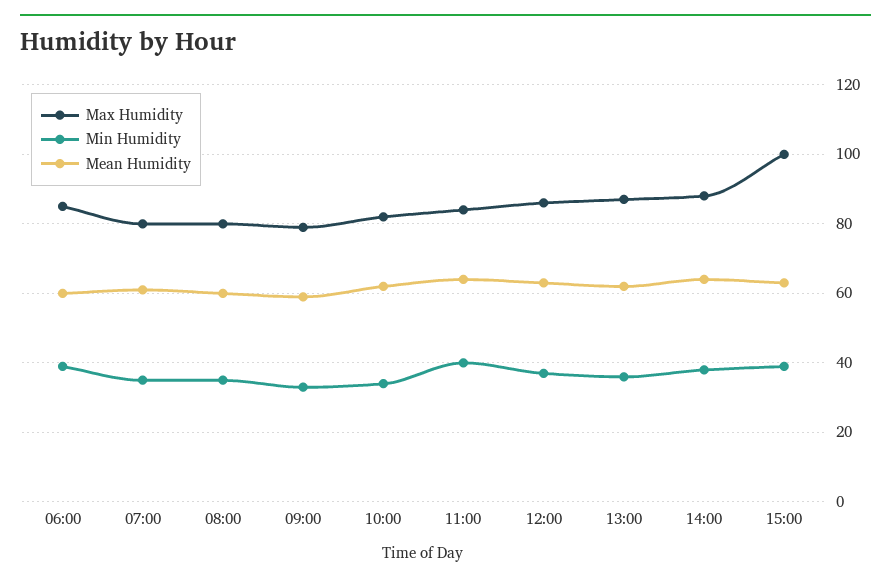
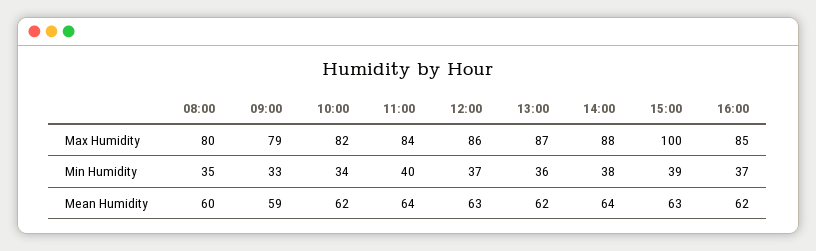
Max Humidity, 06:00: 85 -> none
Min Humidity, 06:00: 40 -> none
Mean Humidity, 06:00: 60 -> none
Max Humidity, 07:00: 80 -> none
Min Humidity, 07:00: 35 -> none
Mean Humidity, 07:00: 60 -> none
Max Humidity, 16:00: none -> 85
Min Humidity, 16:00: none -> 37
Mean Humidity, 16:00: none -> 62

